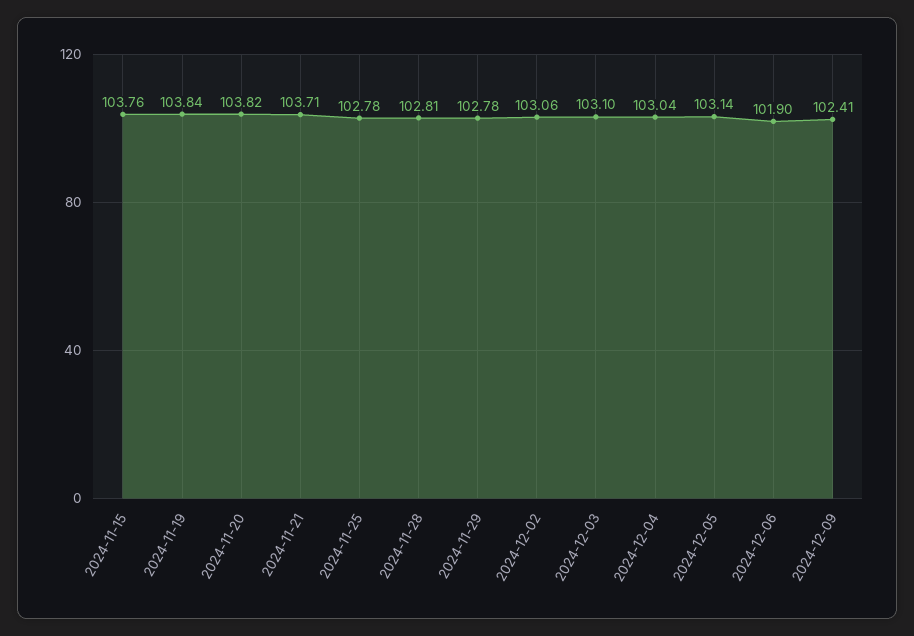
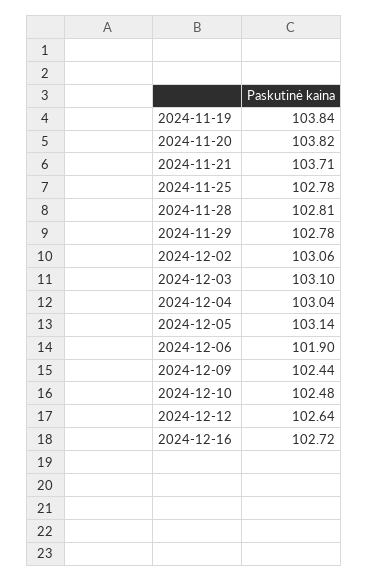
2024-11-15: 103.76 -> none
2024-12-09: 102.41 -> 102.44
2024-12-10: none -> 102.48
2024-12-12: none -> 102.64
2024-12-16: none -> 102.72

